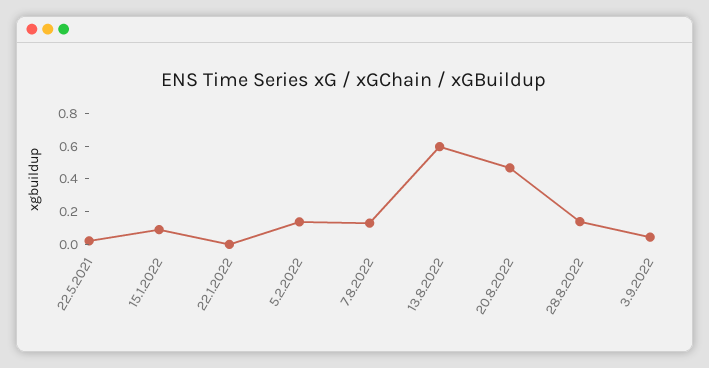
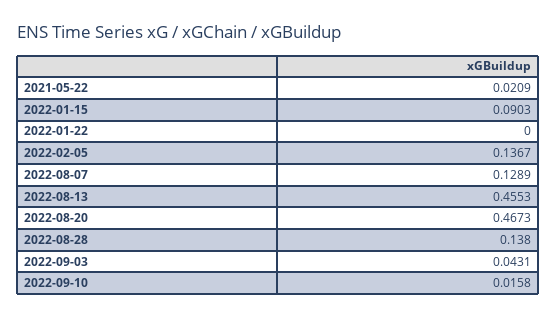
13.8.2022: 0.6 -> 0.4553
2022-09-10: none -> 0.0158

